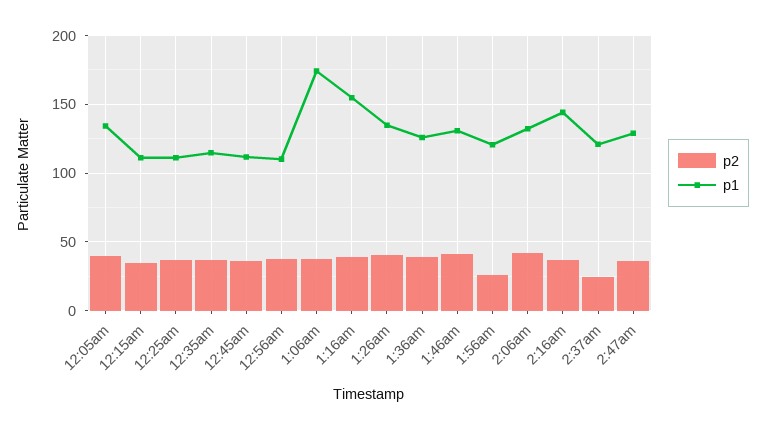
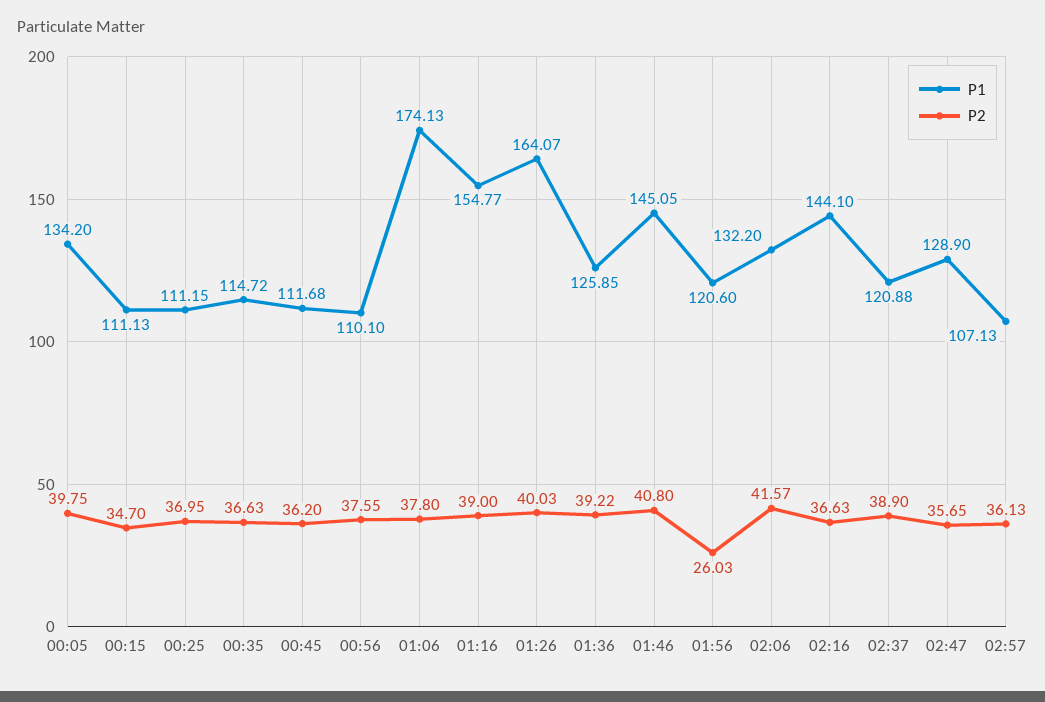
p1, 1:26am: 135 -> 164.07
p1, 1:46am: 130 -> 145.05
p2, 2:37am: 25 -> 38.9
p1, 02:57: none -> 107.13
p2, 02:57: none -> 36.13

